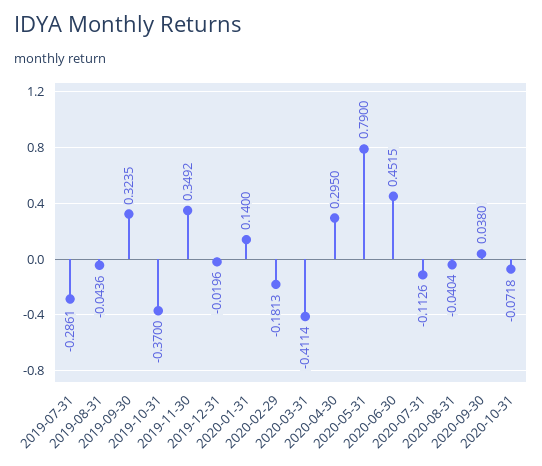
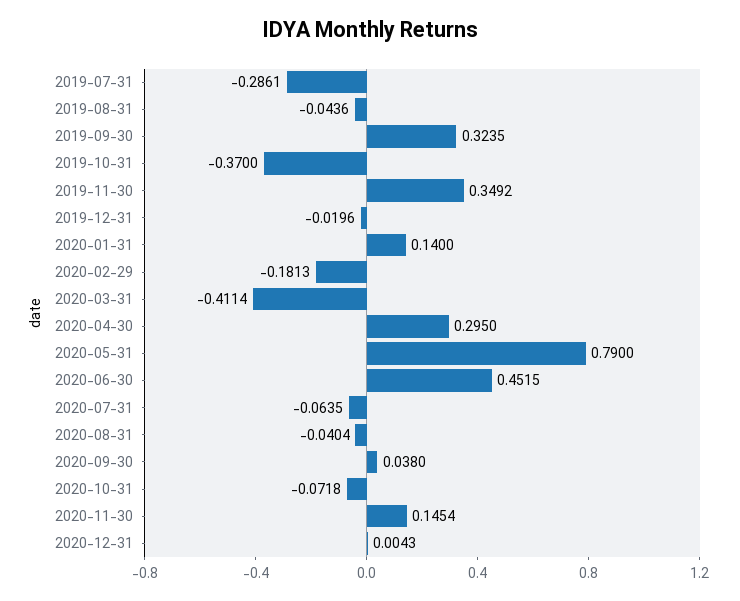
2020-07-31: -0.1126 -> -0.0635
2020-11-30: none -> 0.1454
2020-12-31: none -> 0.0043

